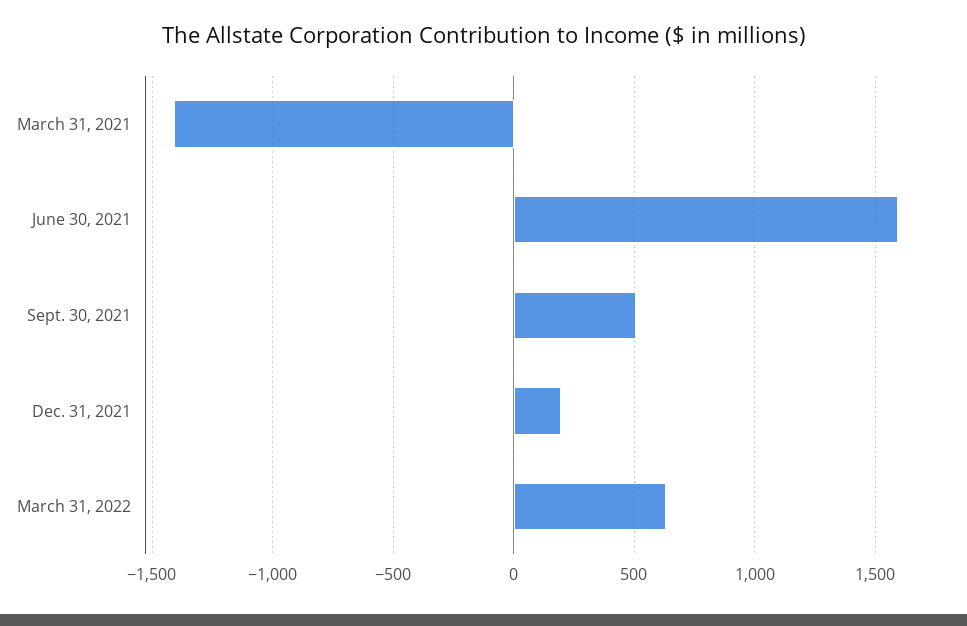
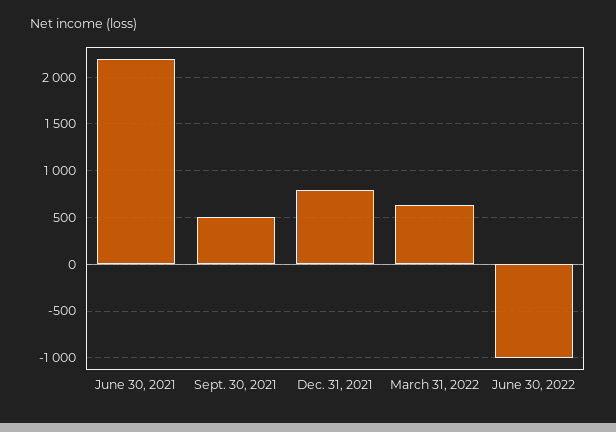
March 31, 2021: -1400 -> none
June 30, 2021: 1600 -> 2200
Dec. 31, 2021: 200 -> 800
June 30, 2022: none -> -1000

